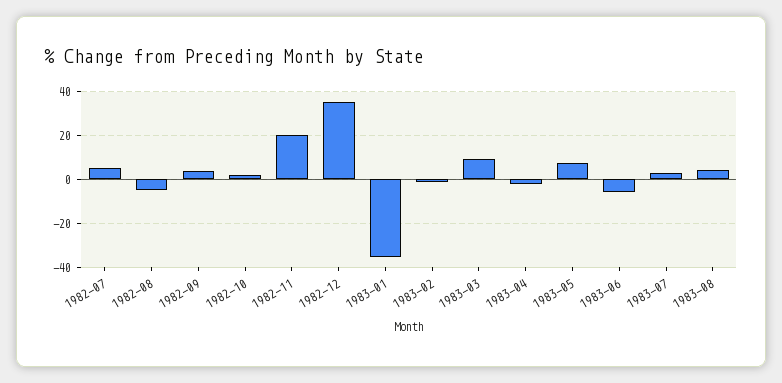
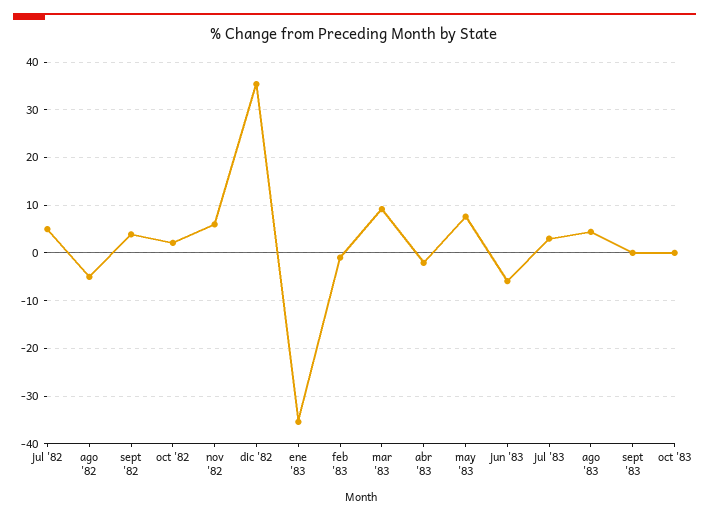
1982-11: 20 -> 6
sept '83: none -> 0
oct '83: none -> 0

